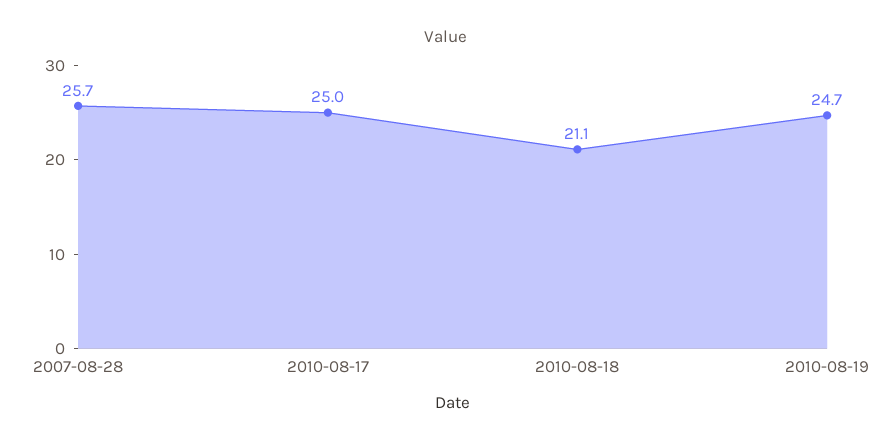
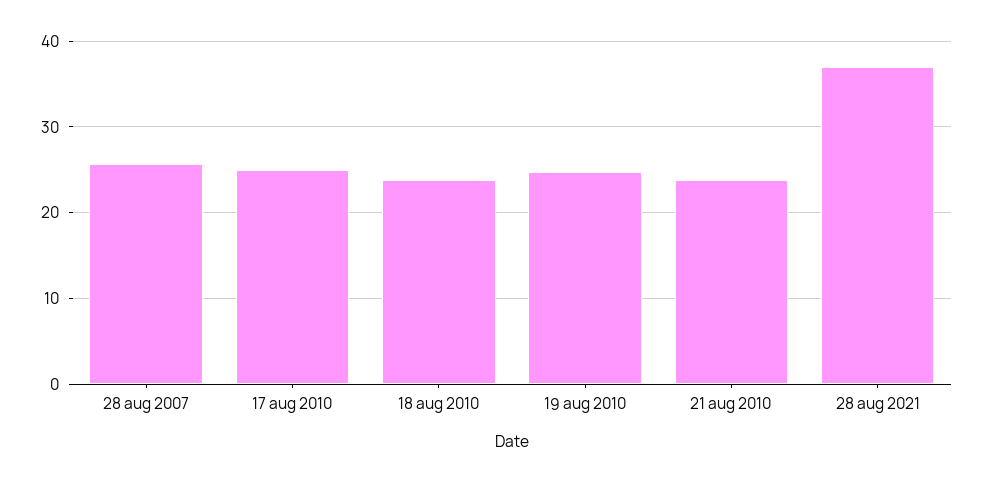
2010-08-18: 21.1 -> 24
21 aug 2010: none -> 24
28 aug 2021: none -> 37

